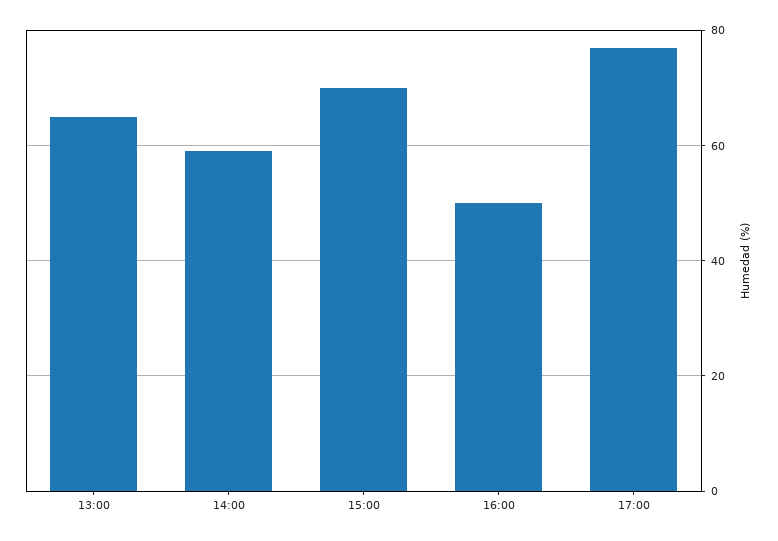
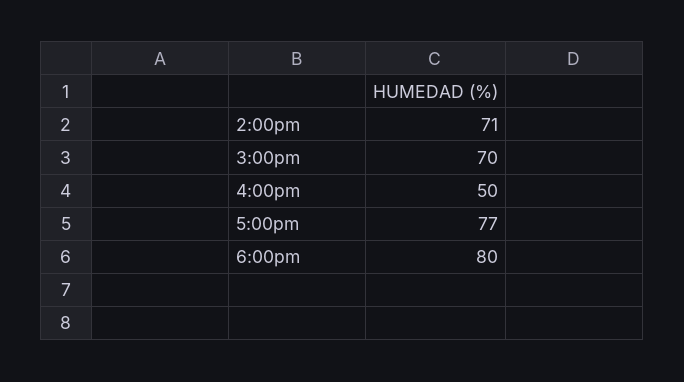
13:00: 65 -> none
14:00: 60 -> 71
6:00pm: none -> 80

